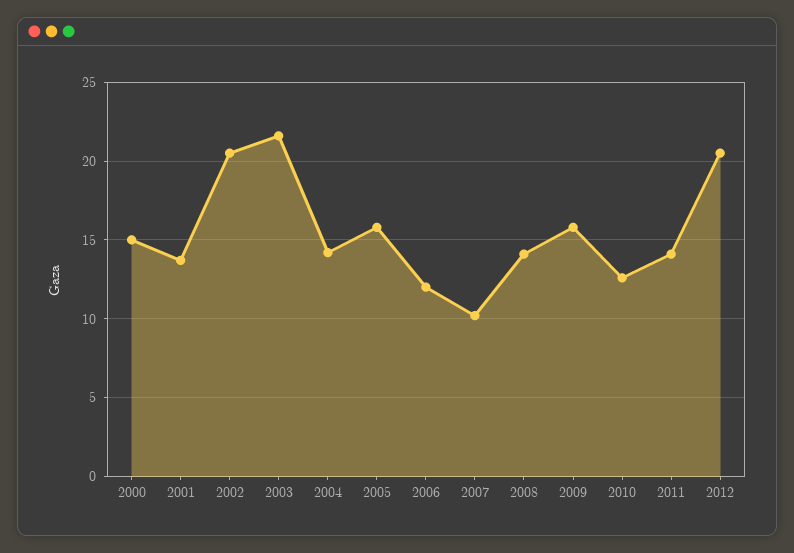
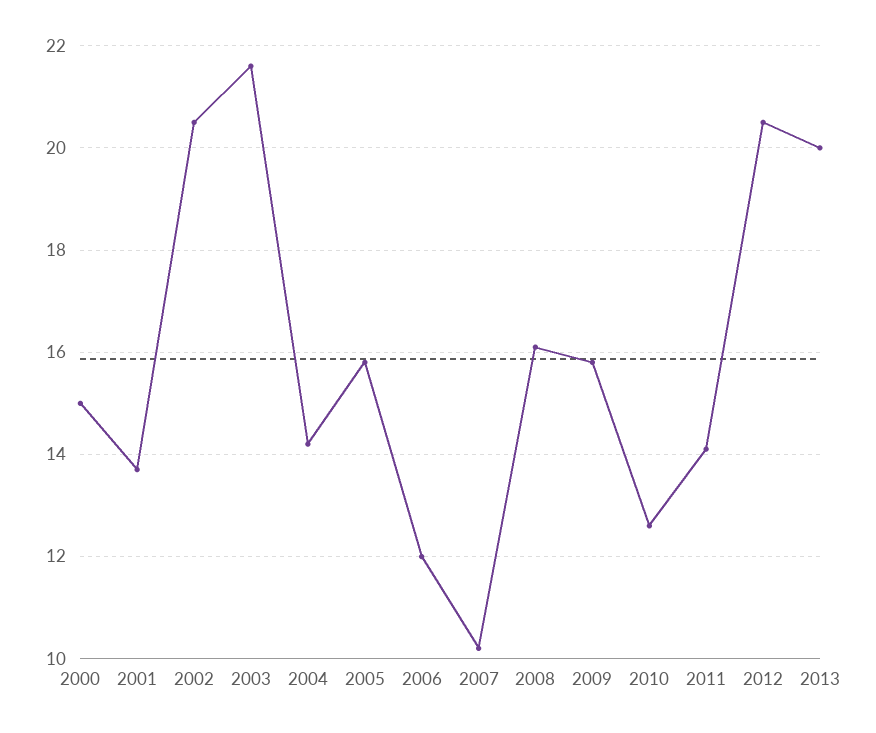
2008: 14 -> 16
2013: none -> 20

